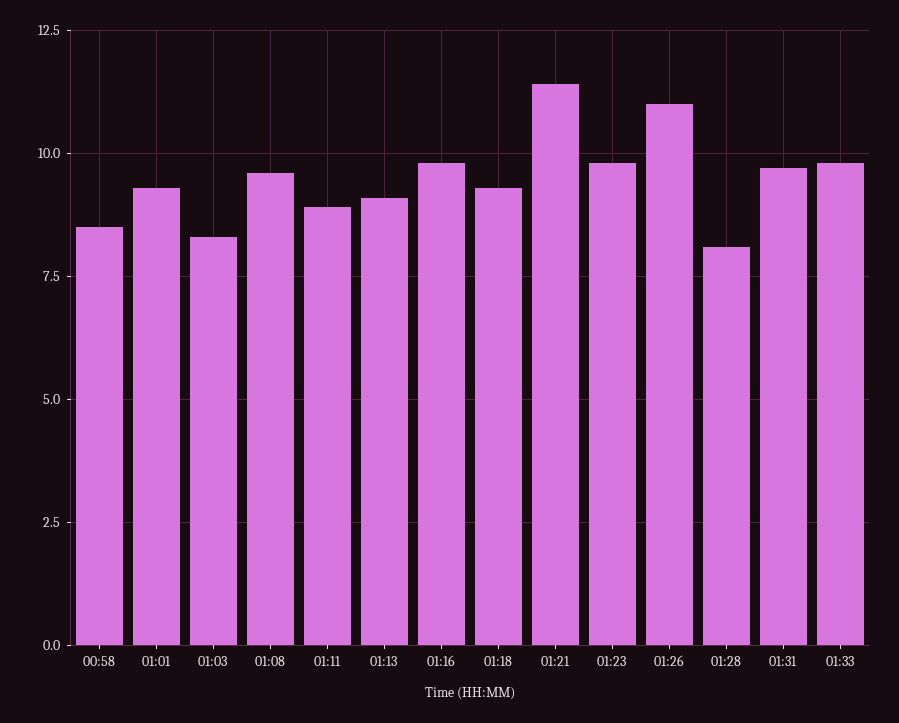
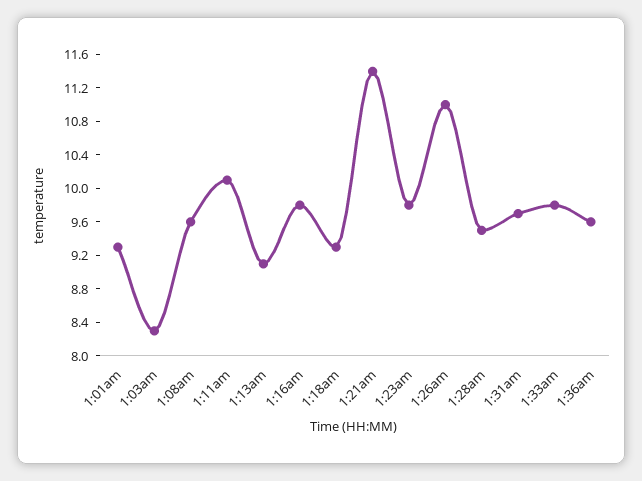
00:58: 8.5 -> none
01:11: 9 -> 10.1
01:28: 8 -> 9.5
1:36am: none -> 9.6

